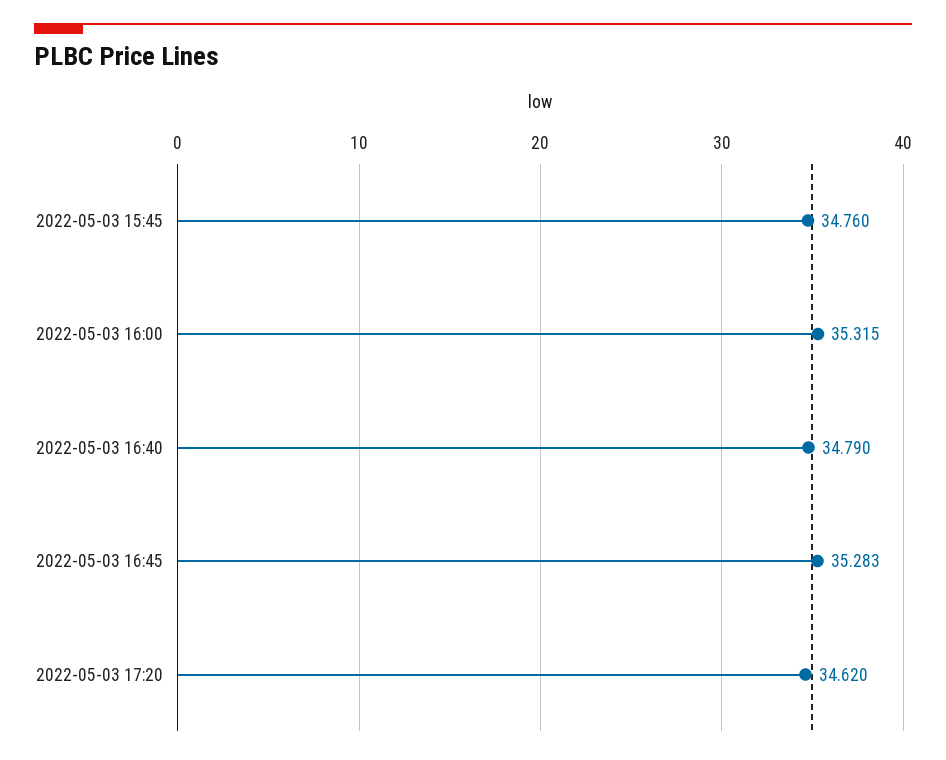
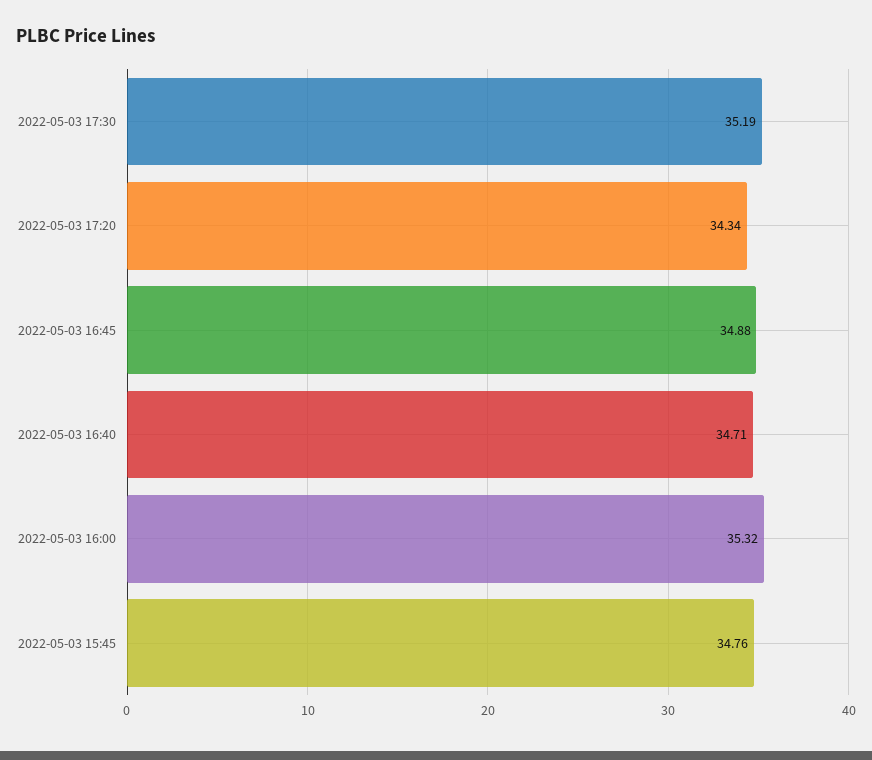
2022-05-03 16:40: 34.79 -> 34.71
2022-05-03 16:45: 35.283 -> 34.88
2022-05-03 17:20: 34.62 -> 34.34
2022-05-03 17:30: none -> 35.19

